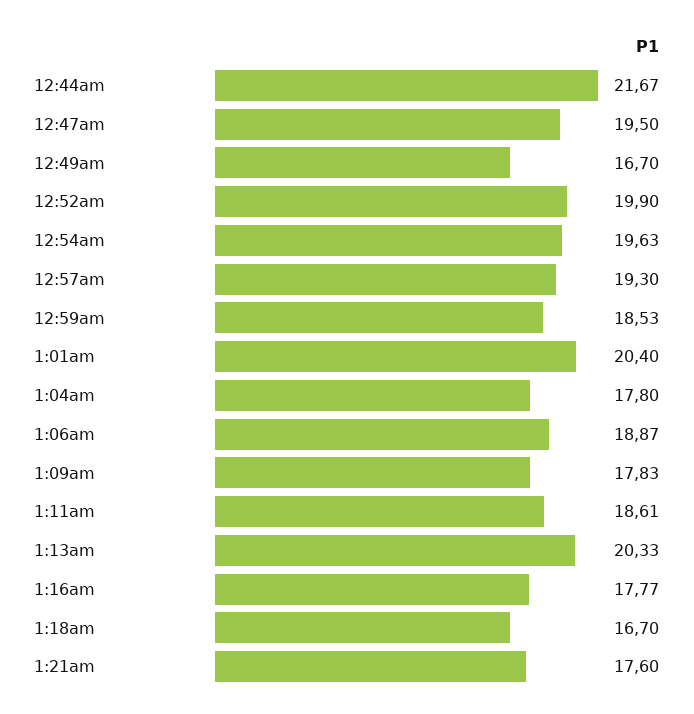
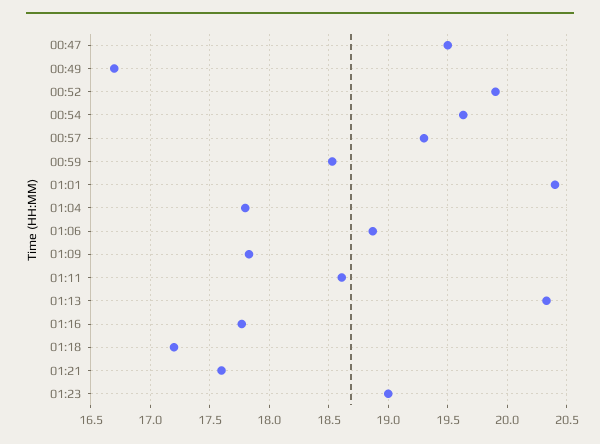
12:44am: 21.67 -> none
1:18am: 16.7 -> 17.2
01:23: none -> 19

